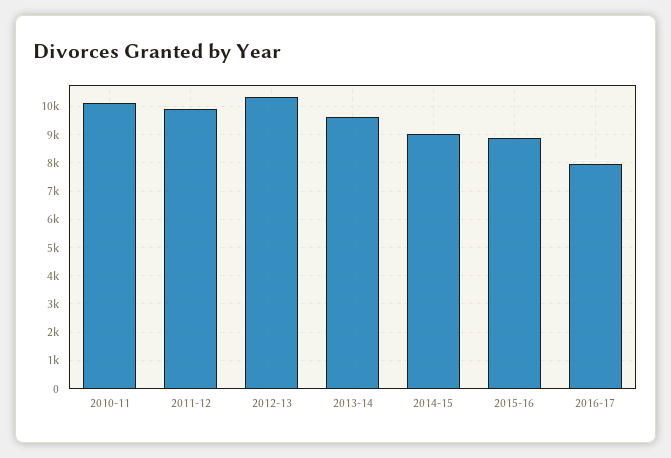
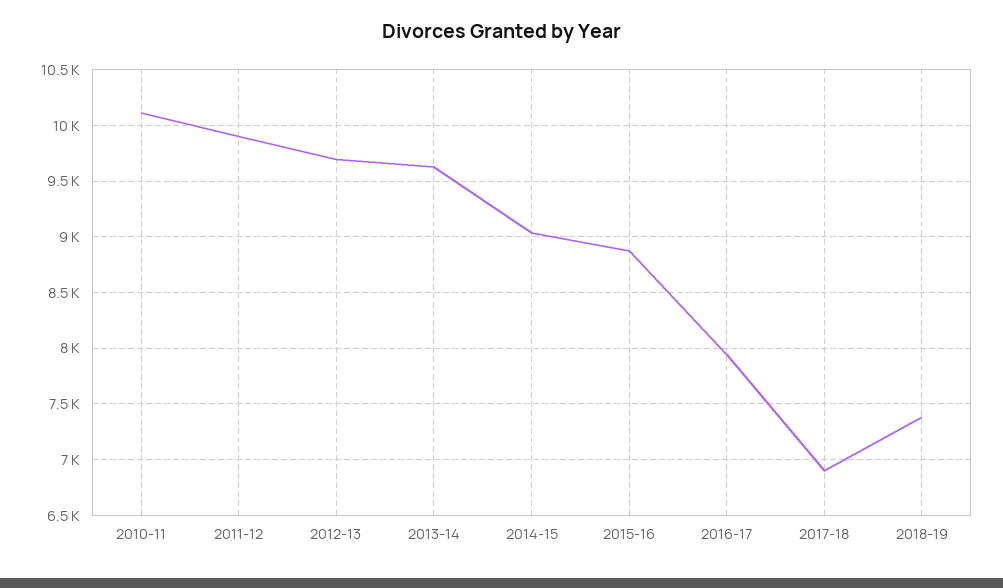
2012-13: 10250 -> 9700
2017-18: none -> 6900
2018-19: none -> 7400

